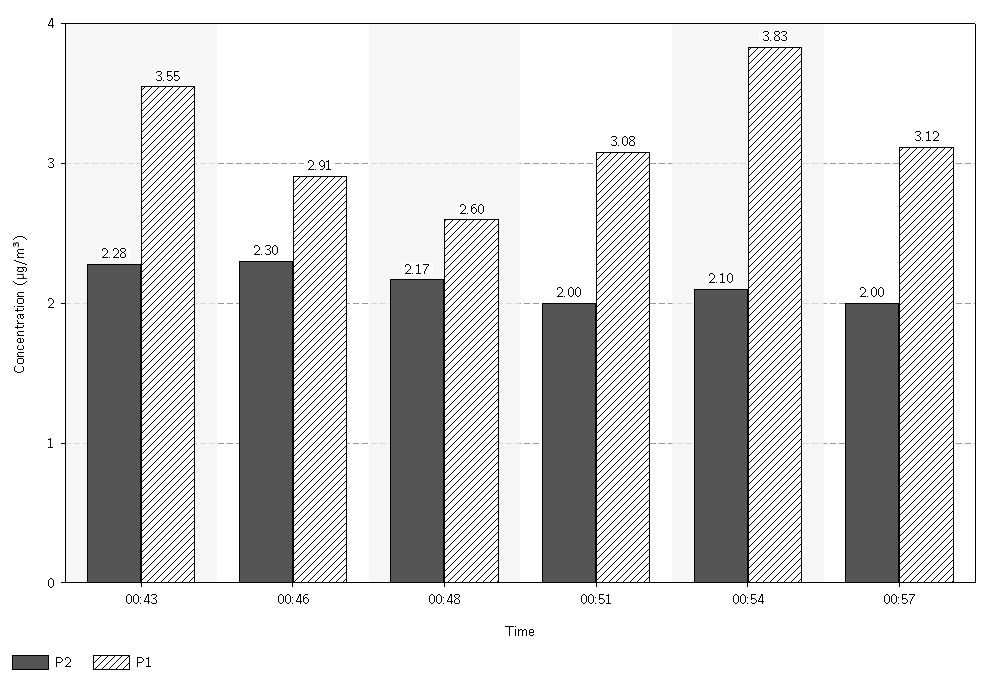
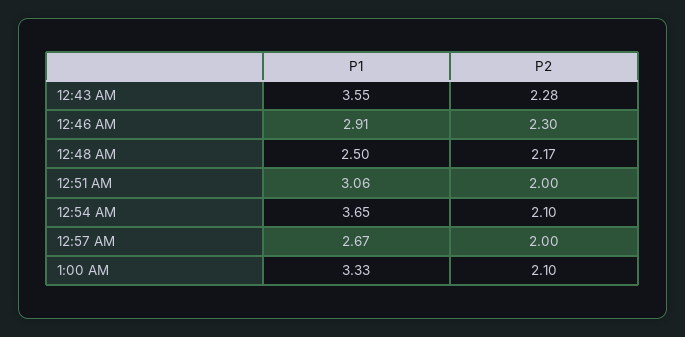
P1, 00:48: 2.6 -> 2.5
P1, 00:51: 3.08 -> 3.06
P1, 00:54: 3.83 -> 3.65
P1, 00:57: 3.12 -> 2.67
P1, 1:00 AM: none -> 3.33
P2, 1:00 AM: none -> 2.1

